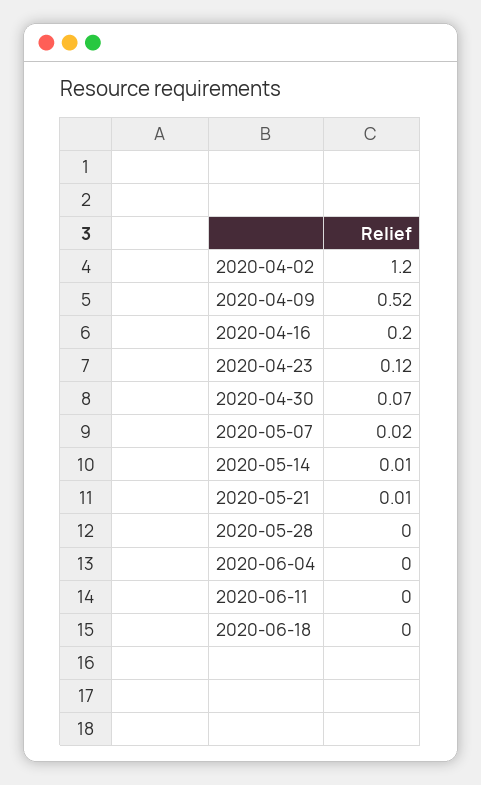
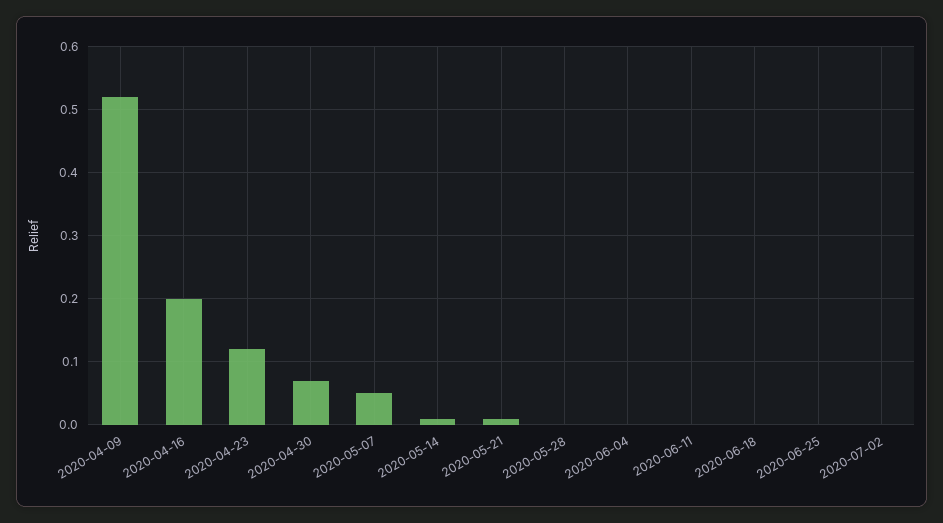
2020-04-02: 1.2 -> none
2020-05-07: 0.02 -> 0.05
2020-06-25: none -> 0
2020-07-02: none -> 0

